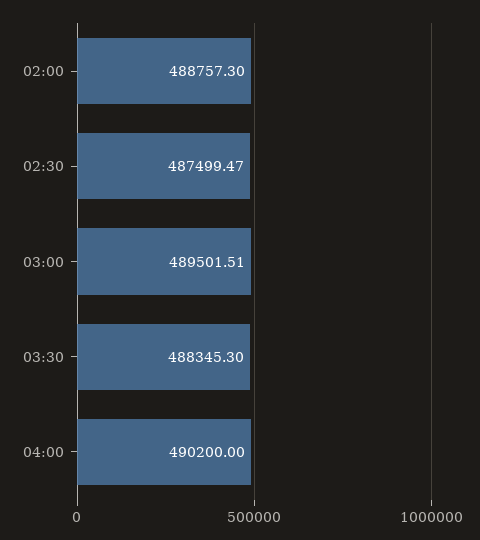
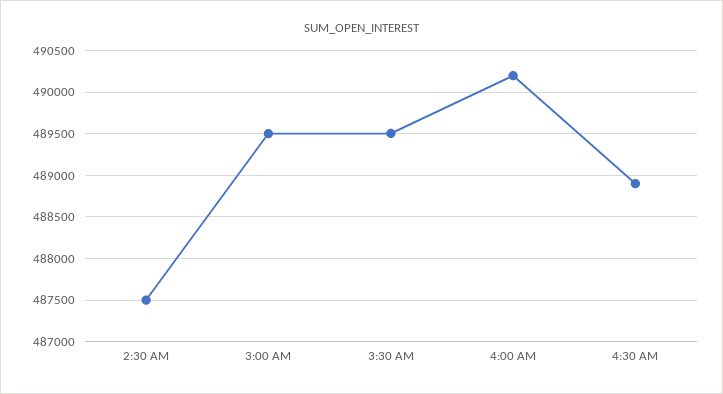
02:00: 488757.3 -> none
03:30: 488345.3 -> 489500
4:30 AM: none -> 488900

